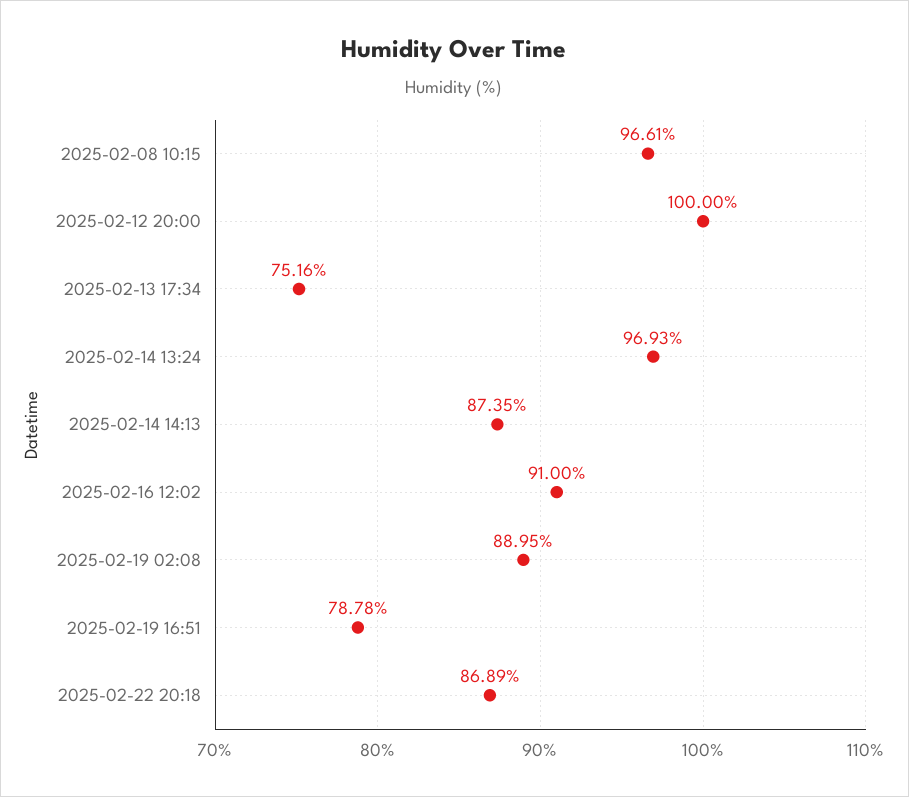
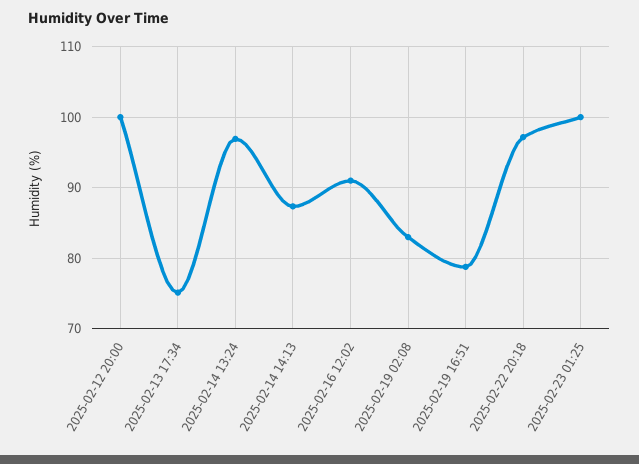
2025-02-08 10:15: 96.61 -> none
2025-02-19 02:08: 88.95 -> 83
2025-02-22 20:18: 86.89 -> 97
2025-02-23 01:25: none -> 100

